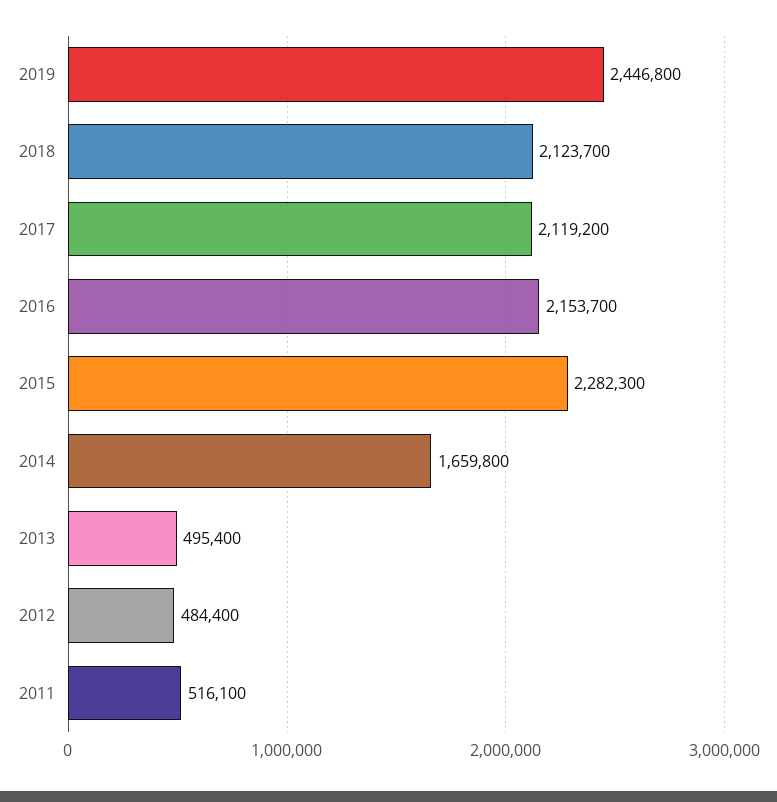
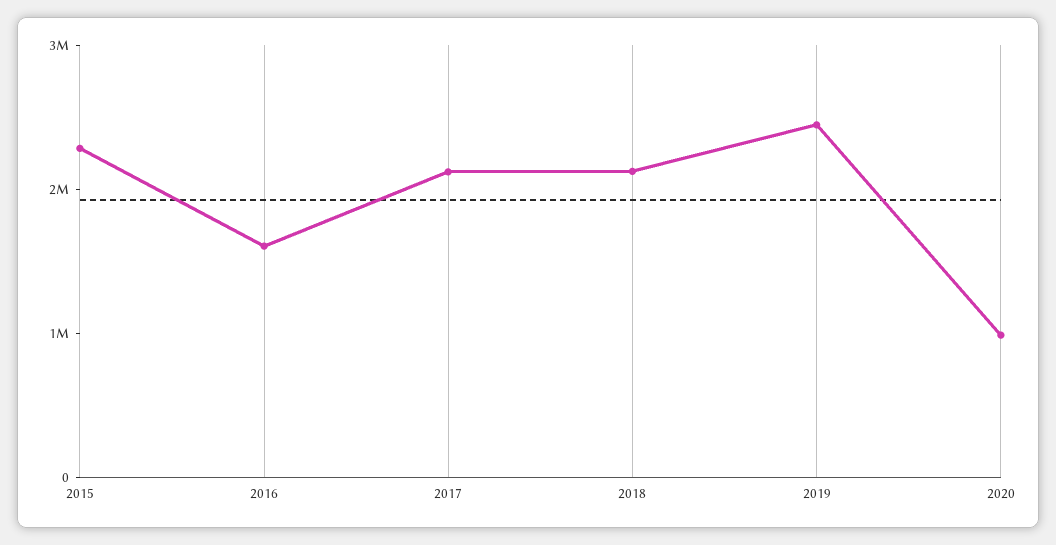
2016: 2153700 -> 1600000
2014: 1659800 -> none
2013: 495400 -> none
2012: 484400 -> none
2011: 516100 -> none
2020: none -> 1000000

